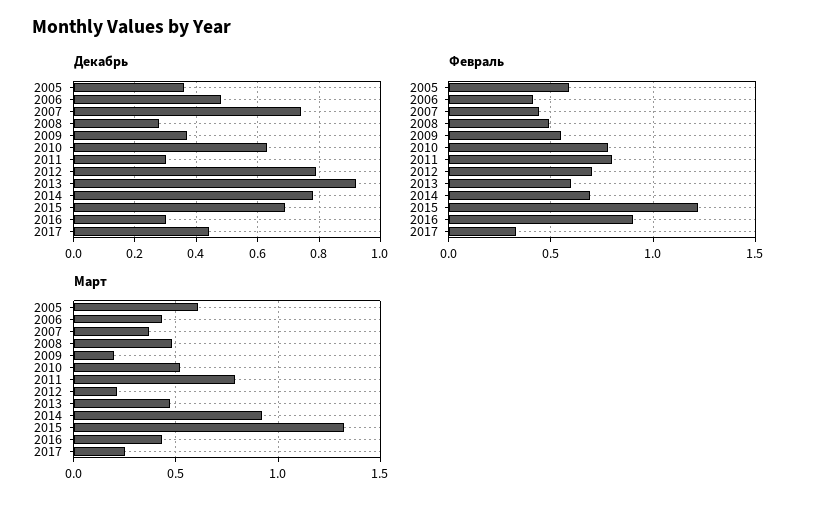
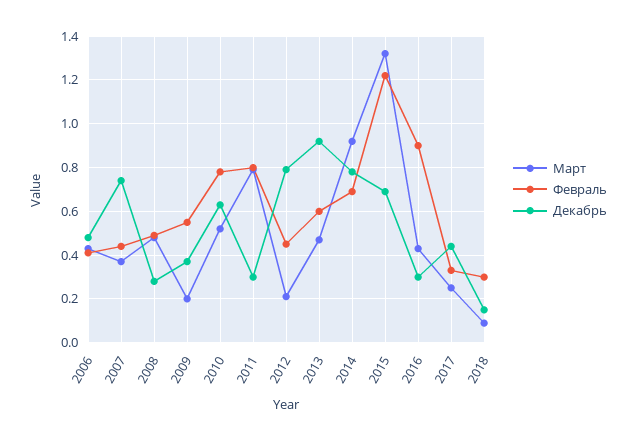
Декабрь, 2005: 0.35 -> none
Февраль, 2005: 0.6 -> none
Февраль, 2012: 0.7 -> 0.45
Март, 2005: 0.6 -> none
Март, 2018: none -> 0.1
Февраль, 2018: none -> 0.3
Декабрь, 2018: none -> 0.15

